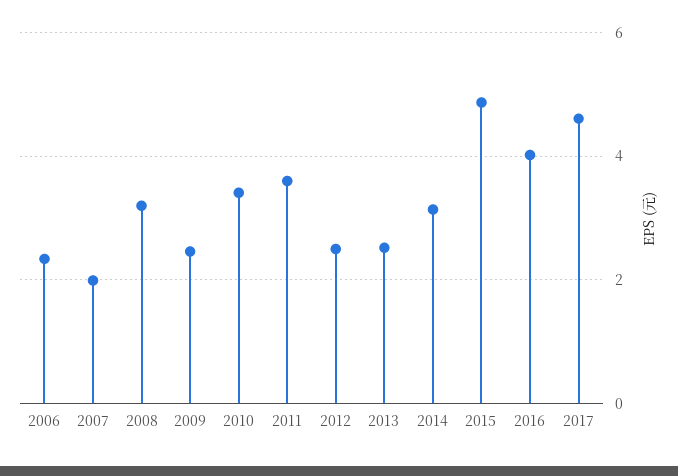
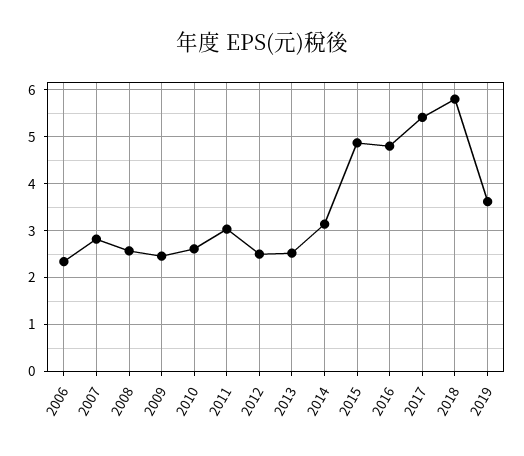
2007: 2 -> 2.8
2008: 3.2 -> 2.6
2010: 3.4 -> 2.6
2011: 3.6 -> 3
2016: 4 -> 4.8
2017: 4.6 -> 5.4
2018: none -> 5.8
2019: none -> 3.6

